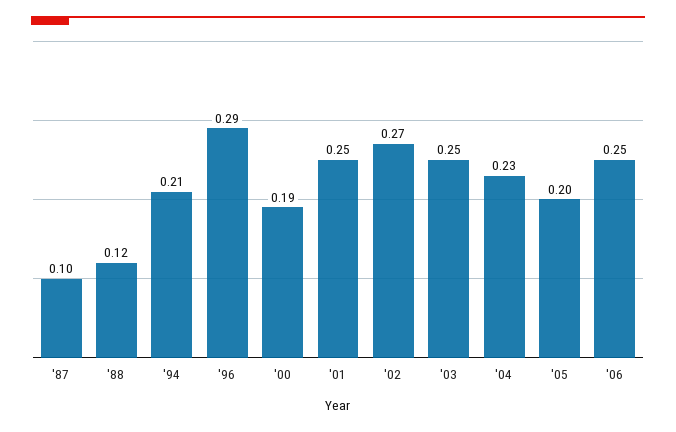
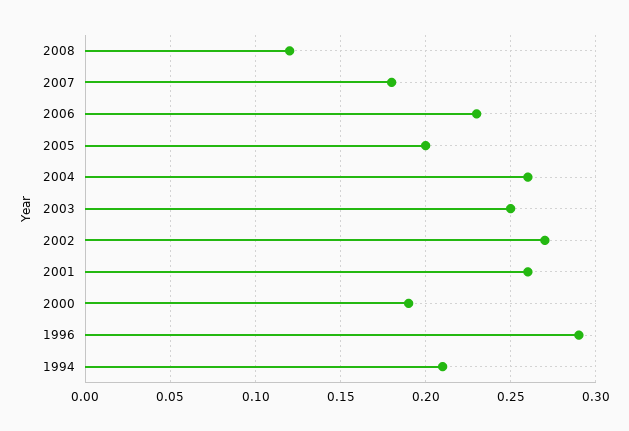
'87: 0.1 -> none
'88: 0.12 -> none
'01: 0.25 -> 0.26
'04: 0.23 -> 0.26
'06: 0.25 -> 0.23
2008: none -> 0.12
2007: none -> 0.18

